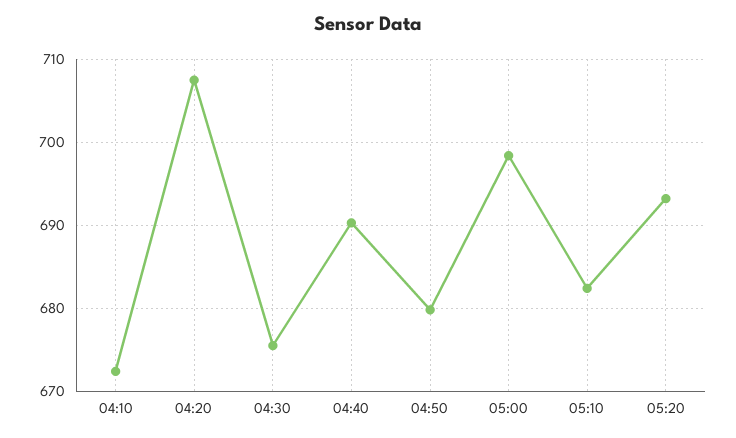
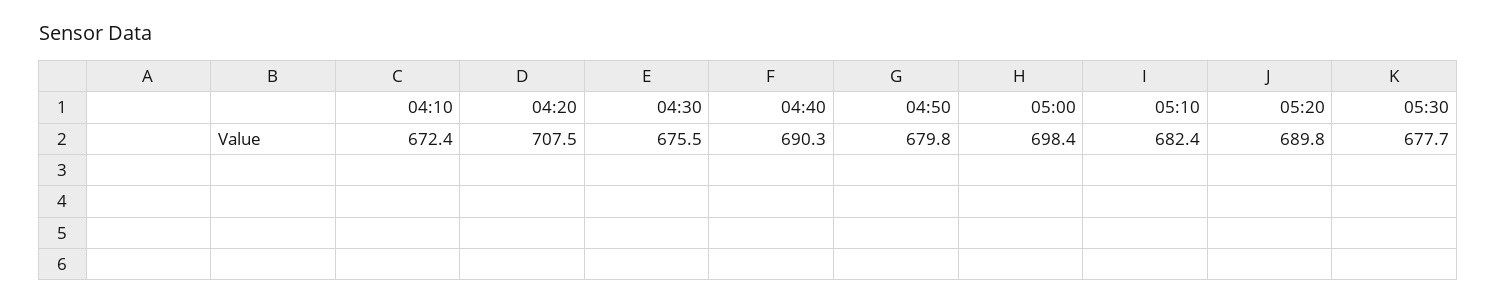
05:20: 693 -> 689.8
05:30: none -> 677.7

